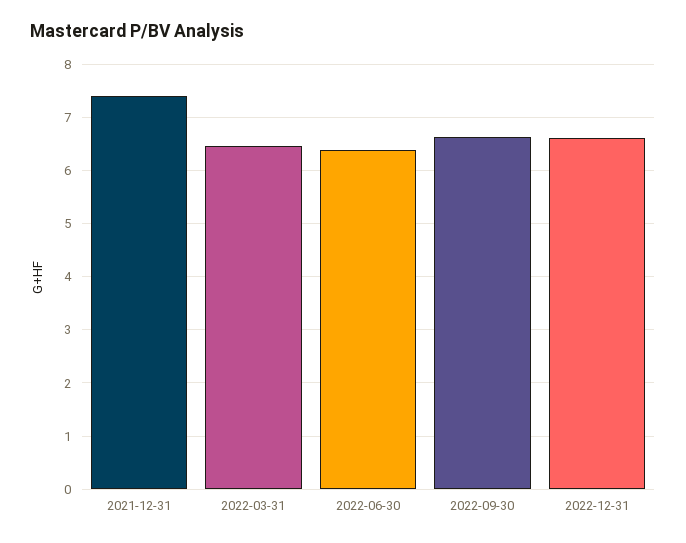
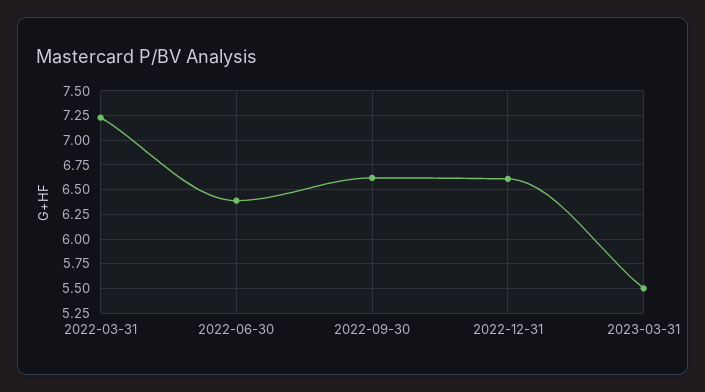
2021-12-31: 7.4 -> none
2022-03-31: 6.4 -> 7.25
2023-03-31: none -> 5.5

